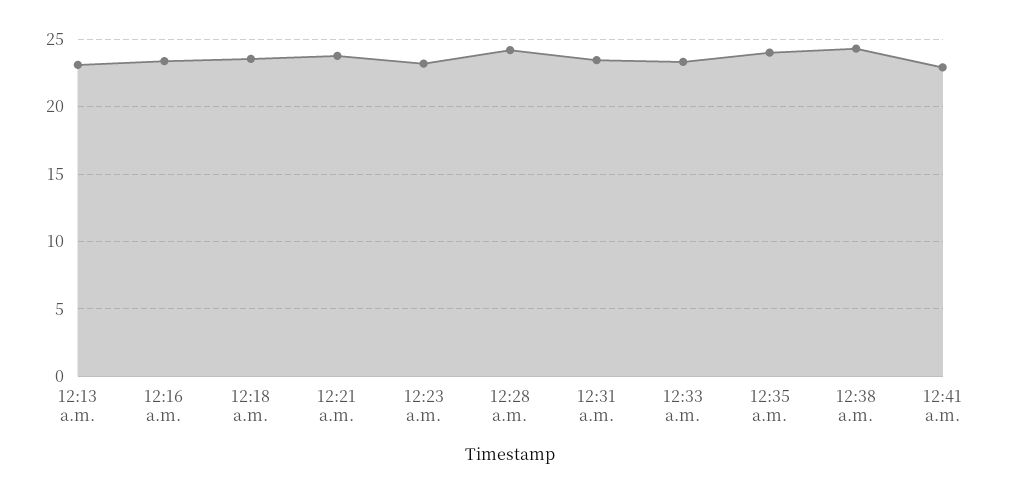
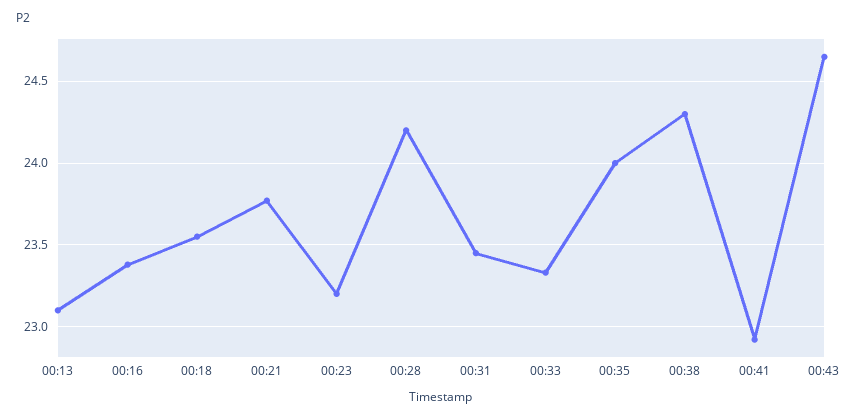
00:43: none -> 24.65

